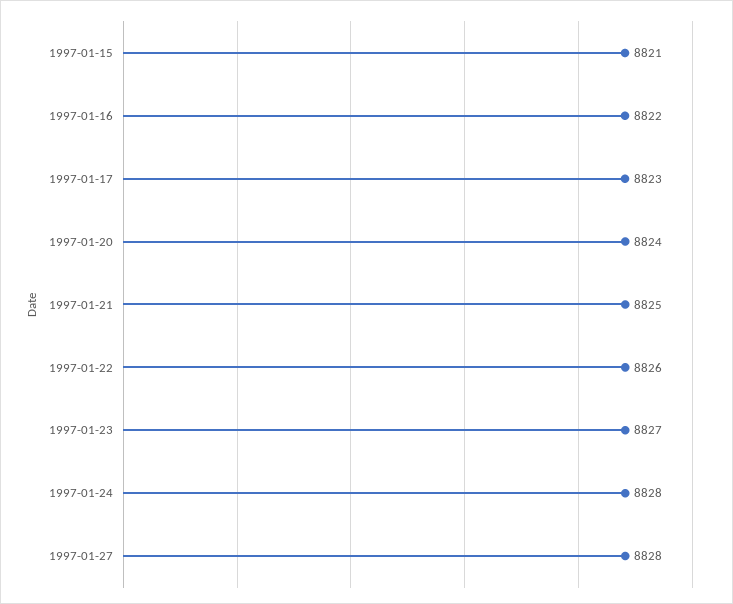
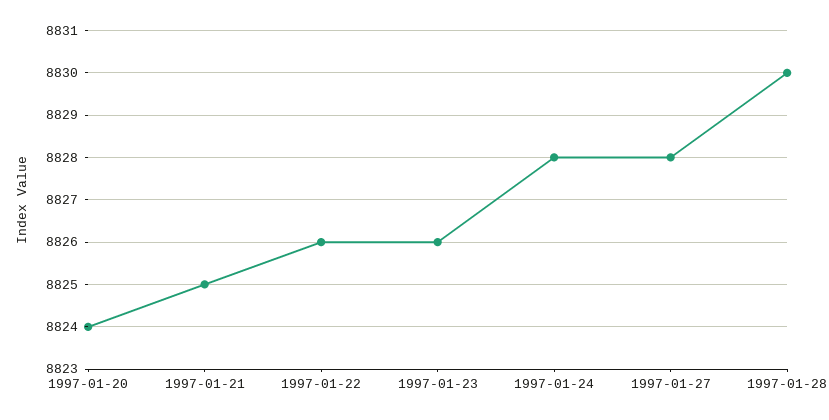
1997-01-15: 8821 -> none
1997-01-16: 8822 -> none
1997-01-17: 8823 -> none
1997-01-23: 8827 -> 8826
1997-01-28: none -> 8830

